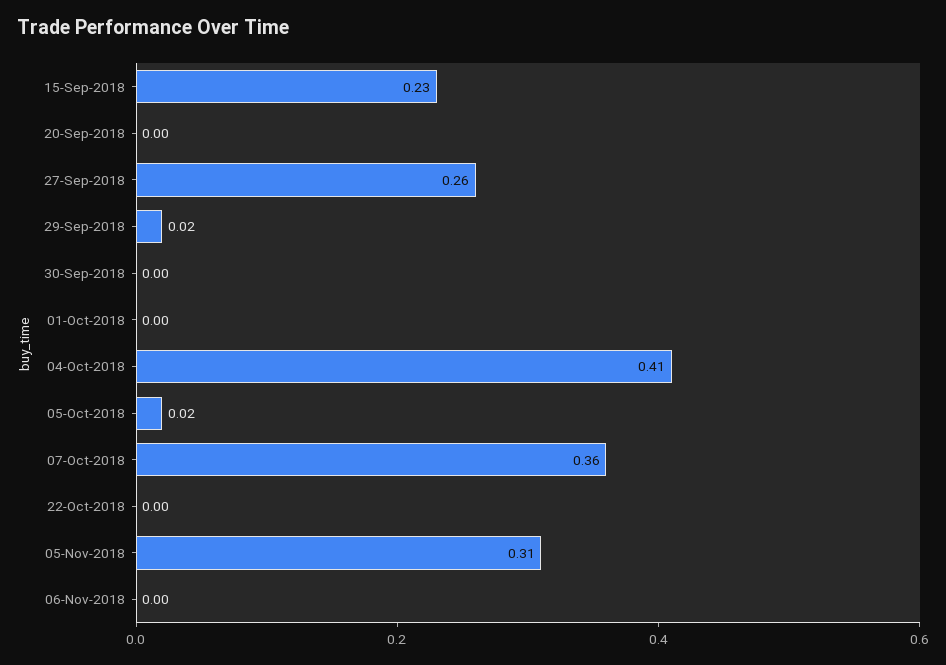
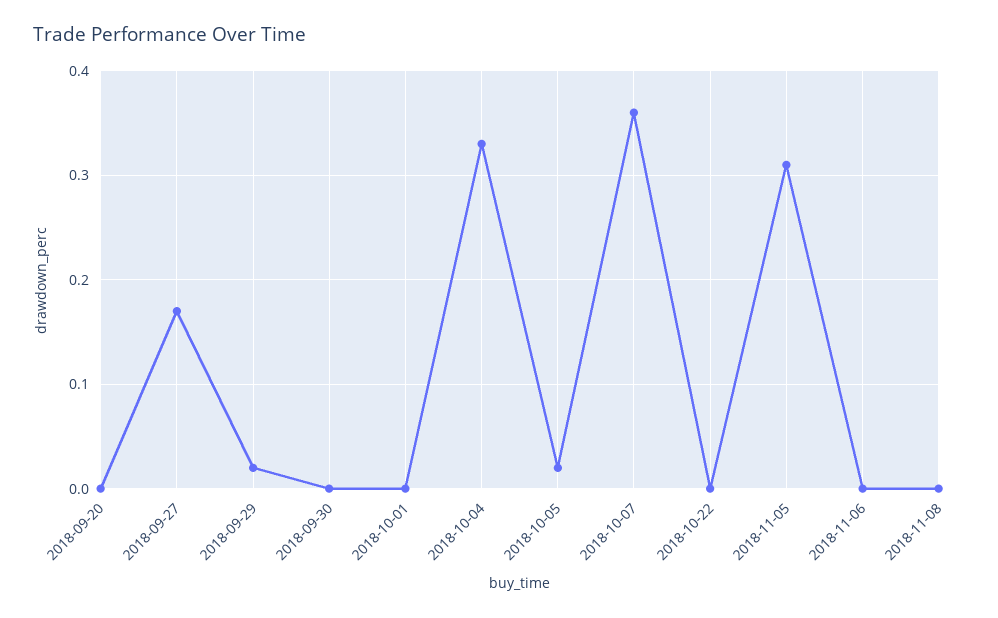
15-Sep-2018: 0.23 -> none
27-Sep-2018: 0.26 -> 0.17
04-Oct-2018: 0.41 -> 0.33
2018-11-08: none -> 0

